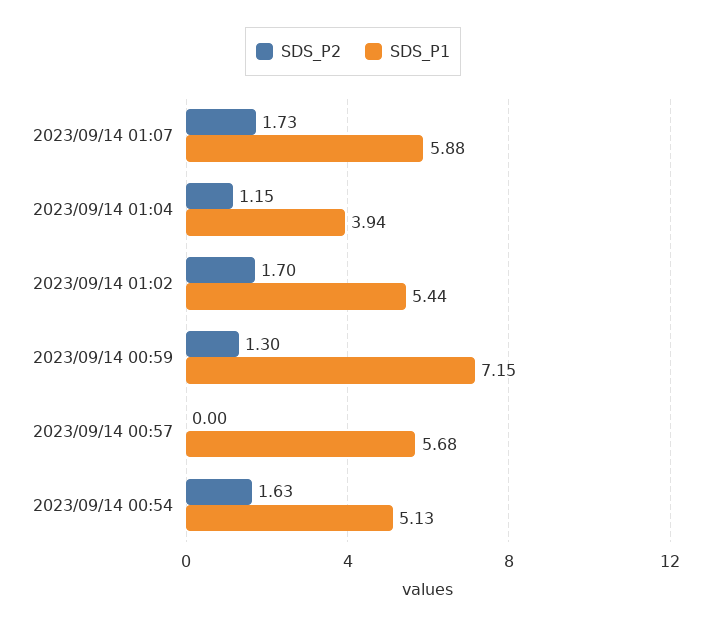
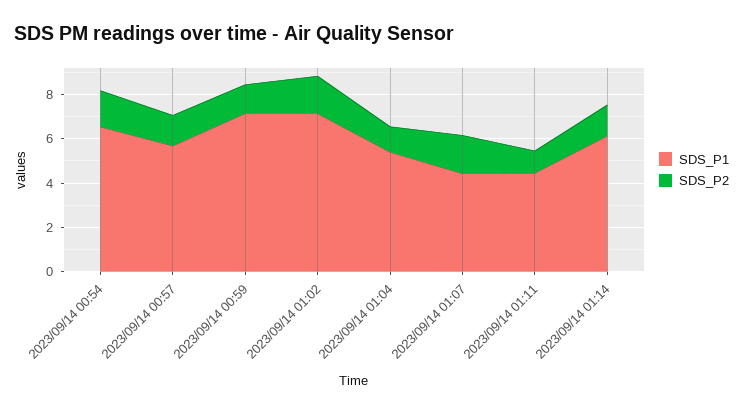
SDS_P1, 2023/09/14 01:07: 5.88 -> 4.5
SDS_P1, 2023/09/14 01:04: 3.94 -> 5.5
SDS_P1, 2023/09/14 01:02: 5.44 -> 7
SDS_P2, 2023/09/14 00:57: 0 -> 1.5
SDS_P1, 2023/09/14 00:54: 5.13 -> 6.5
SDS_P1, 2023/09/14 01:11: none -> 4.5
SDS_P2, 2023/09/14 01:11: none -> 1
SDS_P1, 2023/09/14 01:14: none -> 6
SDS_P2, 2023/09/14 01:14: none -> 1.5

